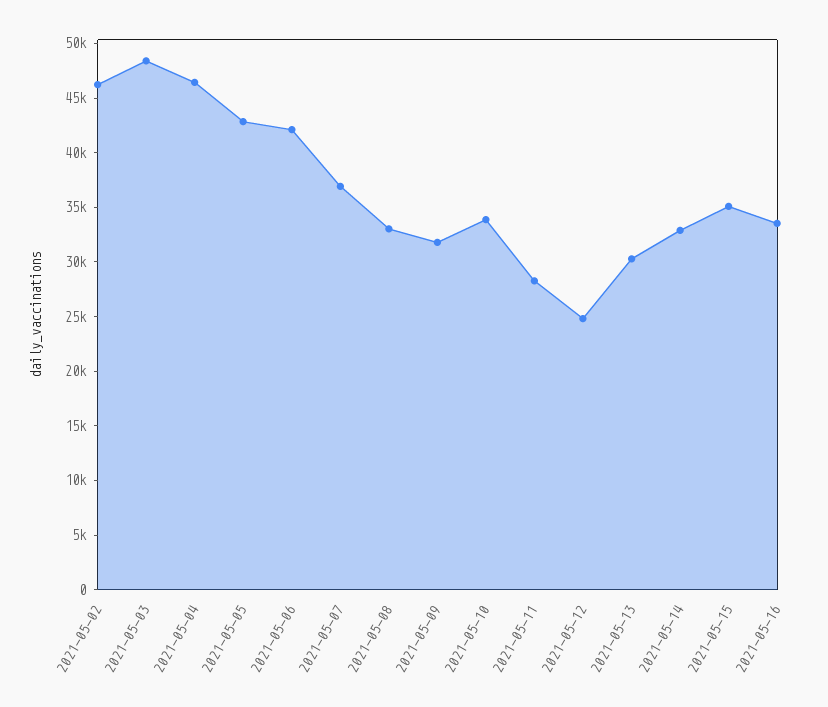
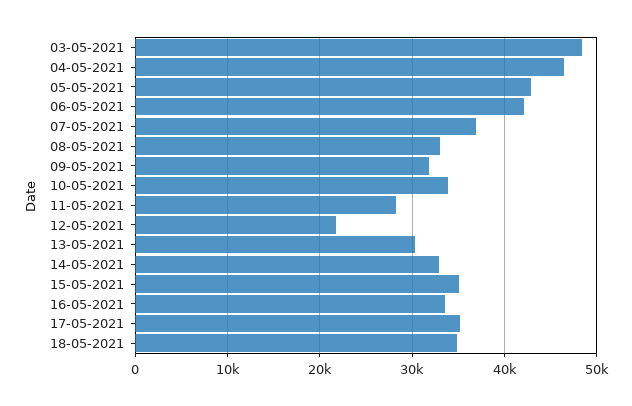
2021-05-02: 46000 -> none
2021-05-12: 25000 -> 22000
17-05-2021: none -> 35000
18-05-2021: none -> 35000

